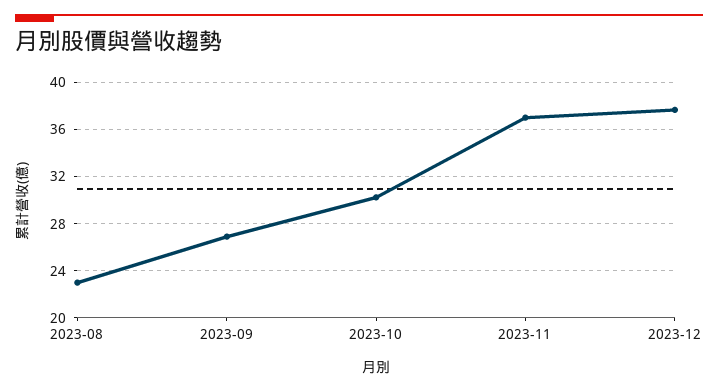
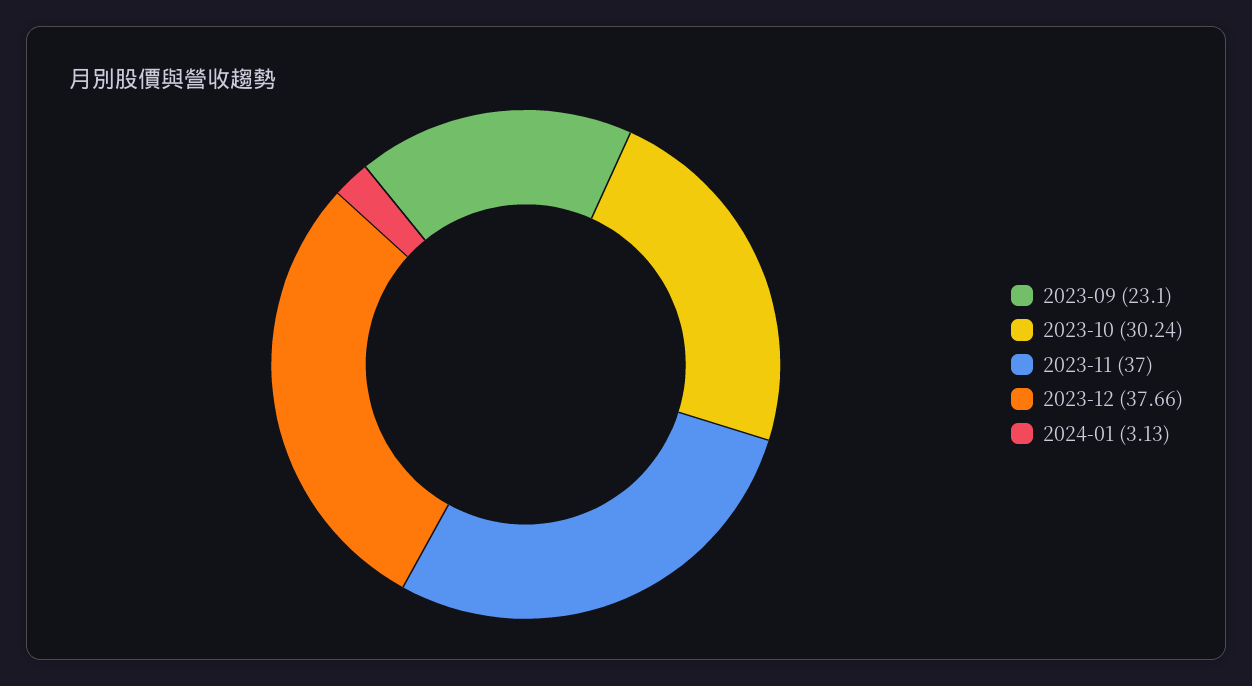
2023-08: 23 -> none
2023-09: 27 -> 23.1
2024-01: none -> 3.13

